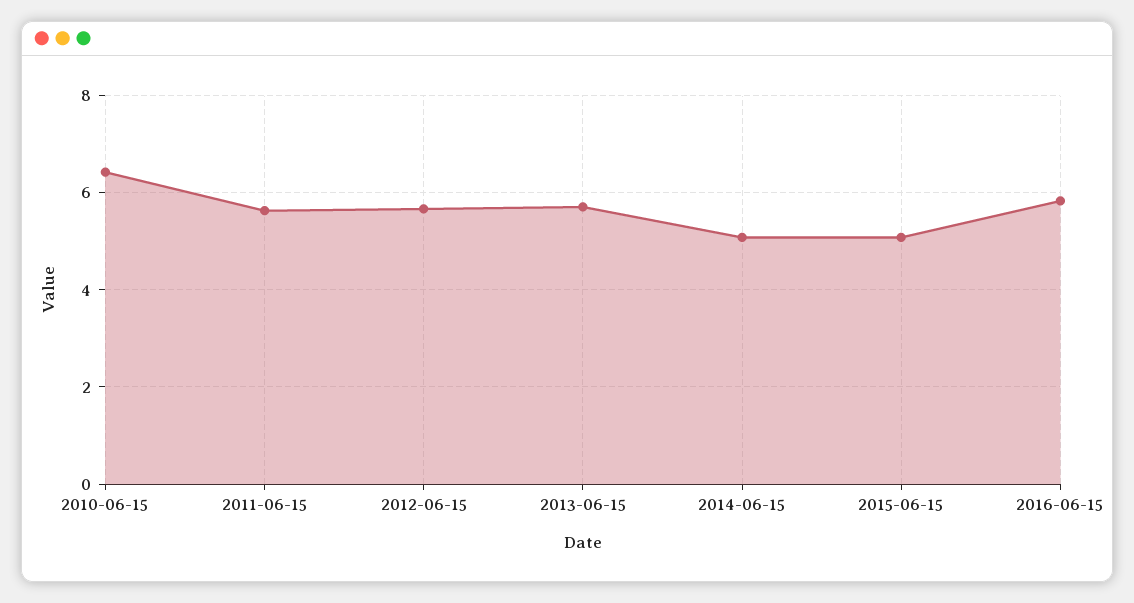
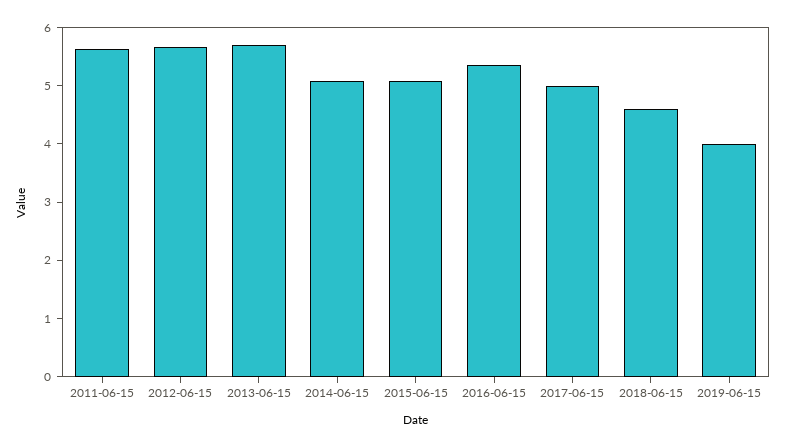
2010-06-15: 6.4 -> none
2016-06-15: 5.8 -> 5.4
2017-06-15: none -> 5
2018-06-15: none -> 4.6
2019-06-15: none -> 4

